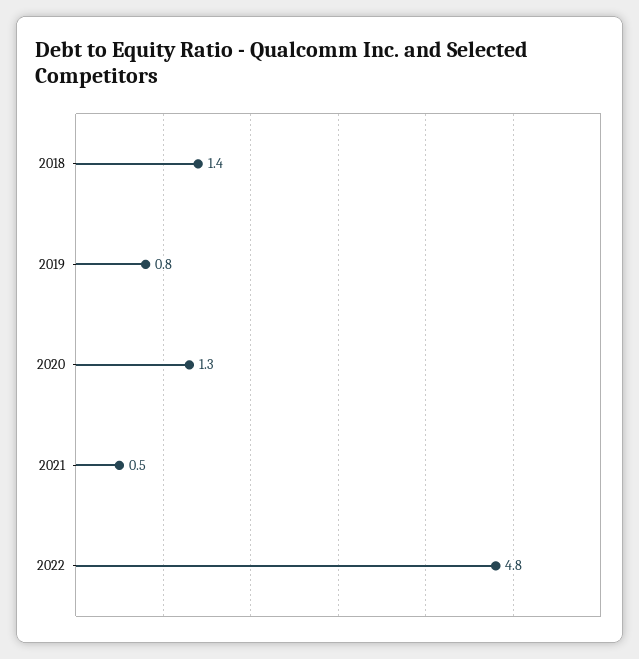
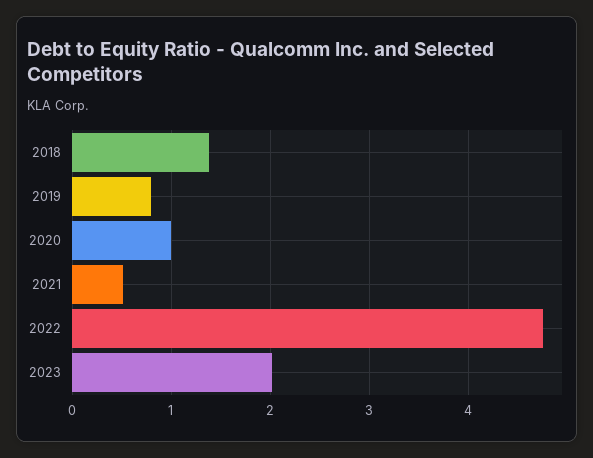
2020: 1.3 -> 1
2023: none -> 2

